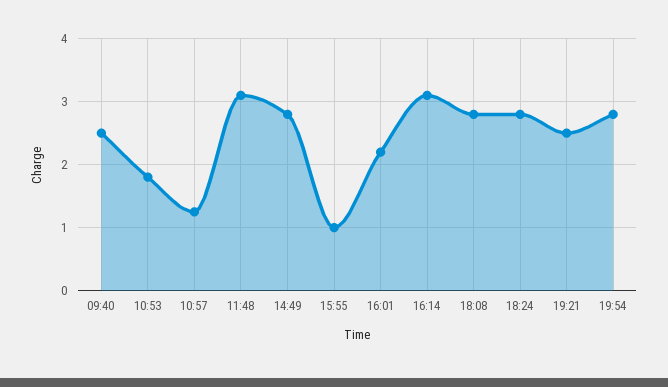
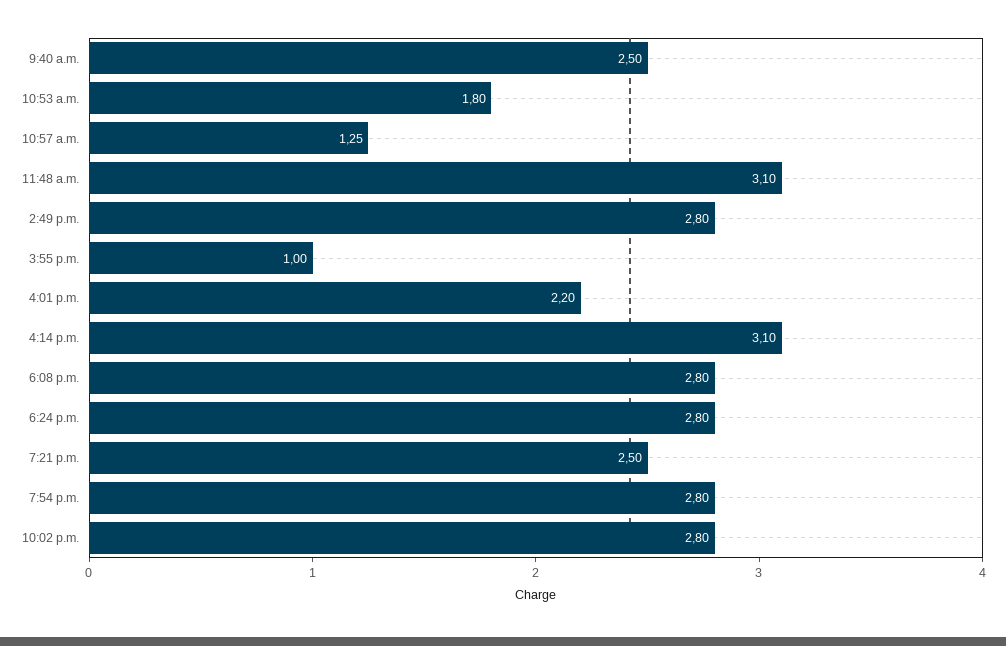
10:02 p.m.: none -> 2.8

